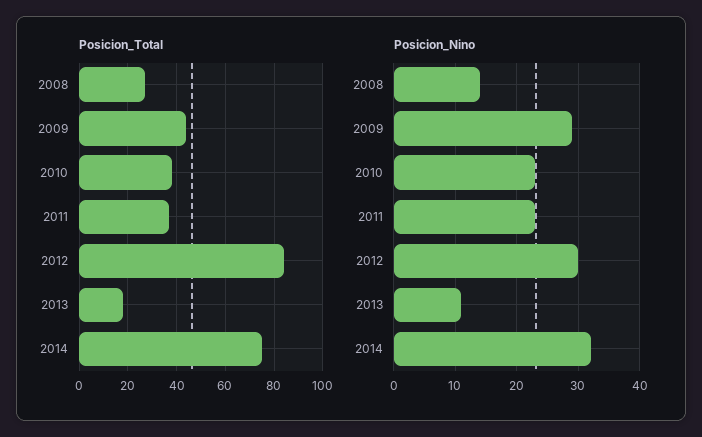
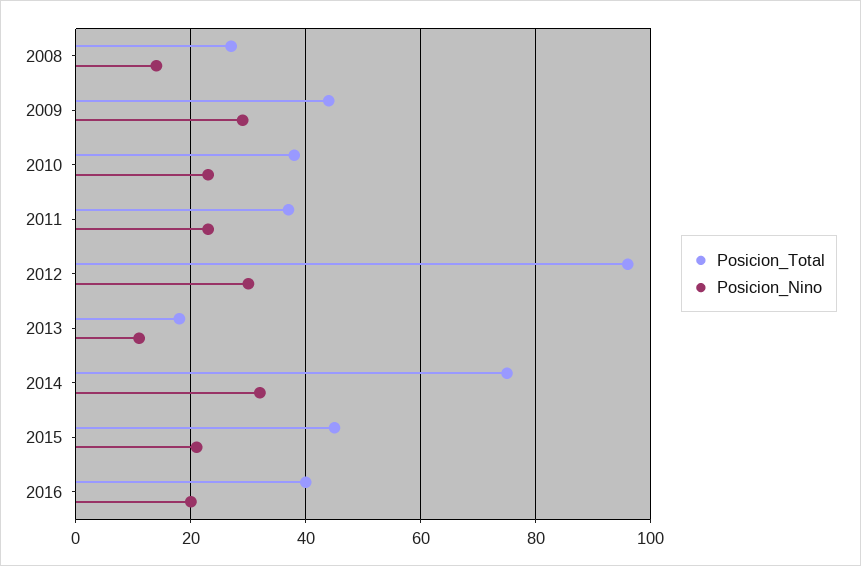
Posicion_Total, 2012: 85 -> 95
Posicion_Total, 2015: none -> 45
Posicion_Nino, 2015: none -> 20
Posicion_Total, 2016: none -> 40
Posicion_Nino, 2016: none -> 20

